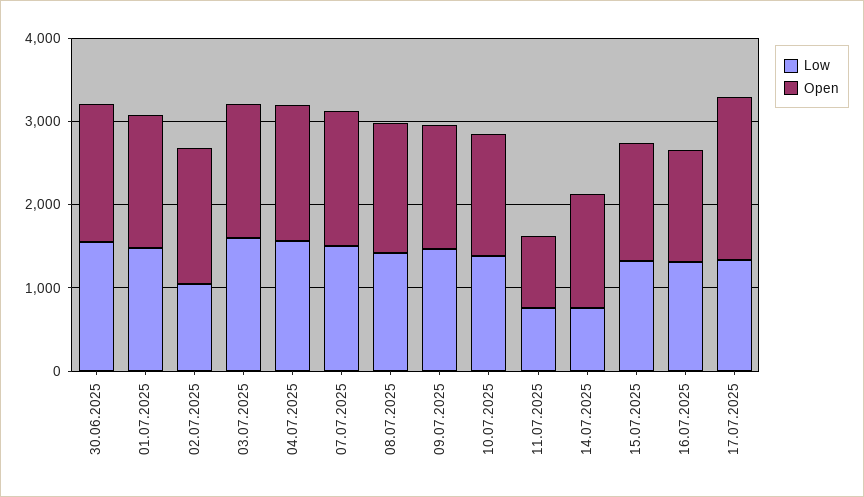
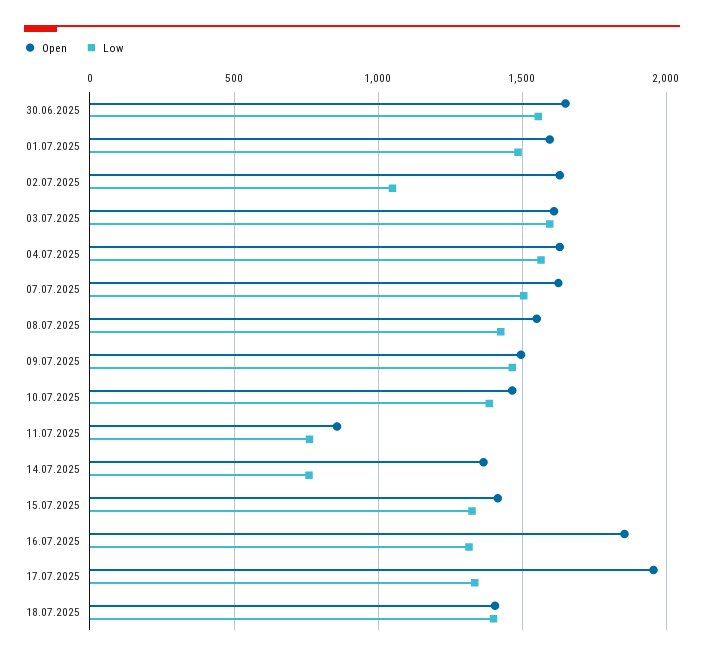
Open, 16.07.2025: 1400 -> 1850
Open, 18.07.2025: none -> 1400
Low, 18.07.2025: none -> 1400

